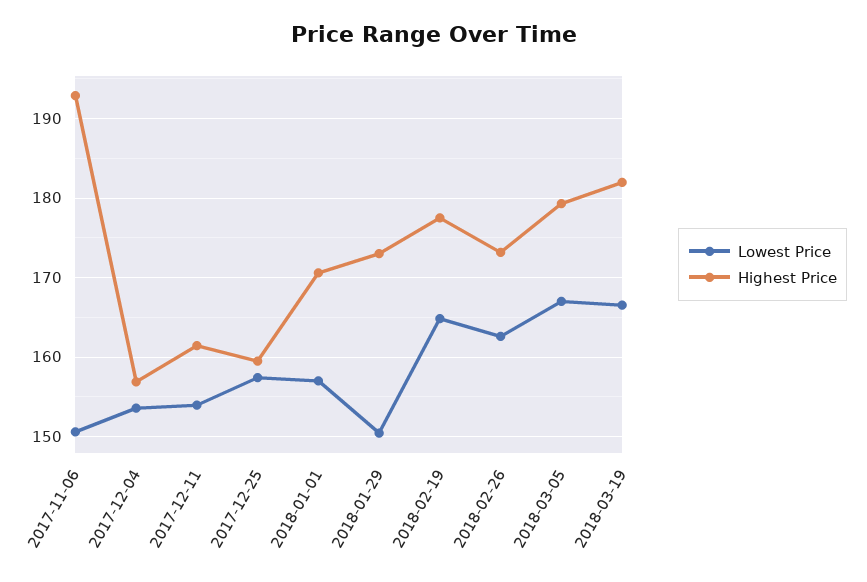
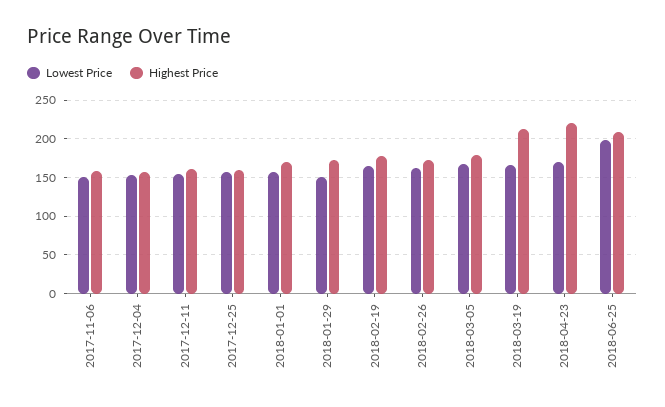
Highest Price, 2017-11-06: 193 -> 160
Highest Price, 2018-03-19: 182 -> 210
Lowest Price, 2018-04-23: none -> 170
Highest Price, 2018-04-23: none -> 220
Lowest Price, 2018-06-25: none -> 200
Highest Price, 2018-06-25: none -> 210

